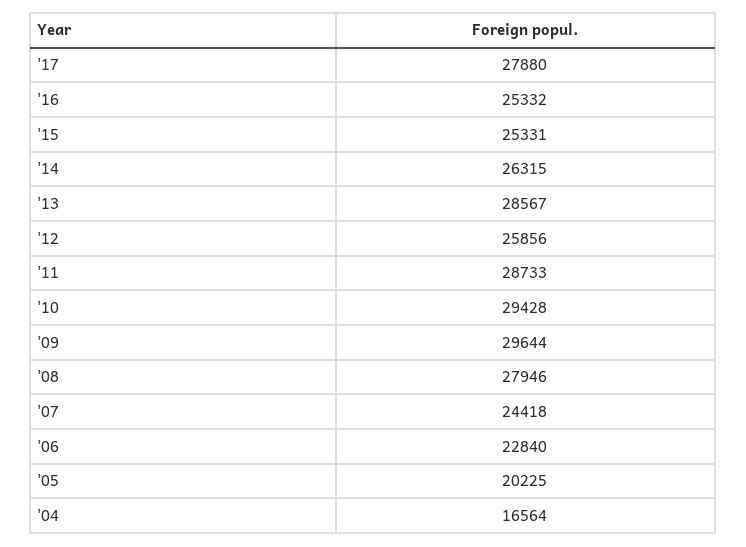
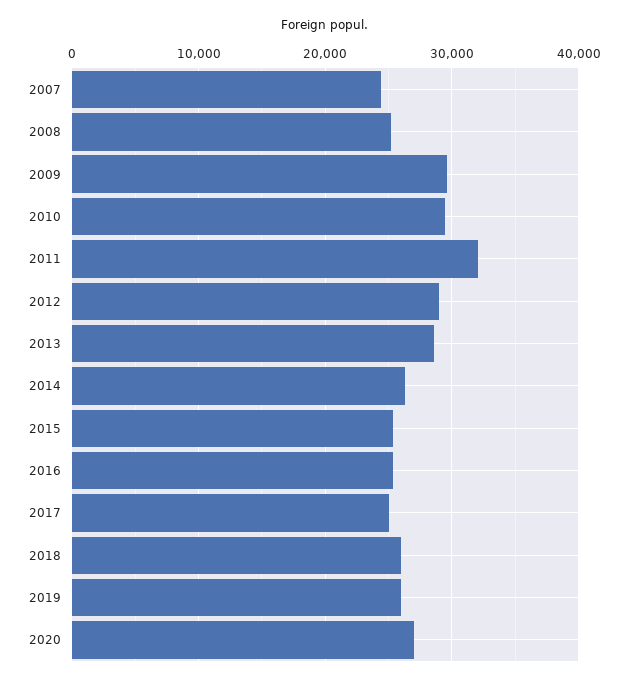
'17: 27880 -> 25000
'12: 25856 -> 29000
'11: 28733 -> 32000
'08: 27946 -> 25000
'06: 22840 -> none
'05: 20225 -> none
'04: 16564 -> none
2018: none -> 26000
2019: none -> 26000
2020: none -> 27000

